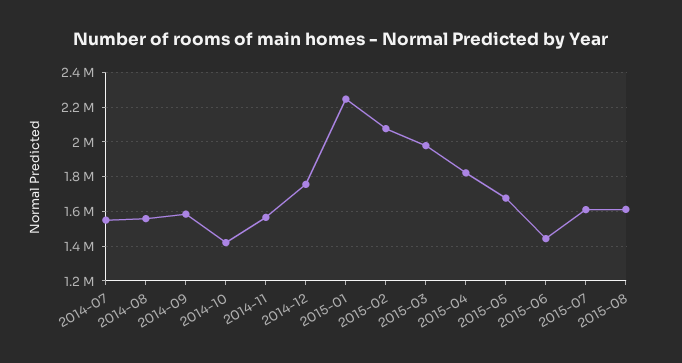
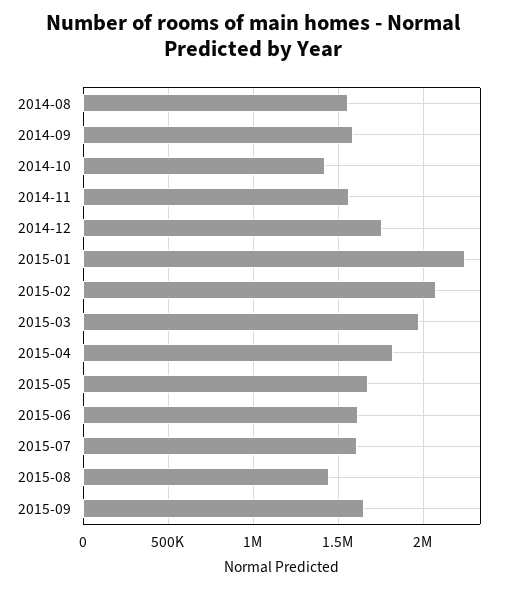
2014-07: 1550000 -> none
2015-06: 1450000 -> 1600000
2015-08: 1600000 -> 1450000
2015-09: none -> 1650000

